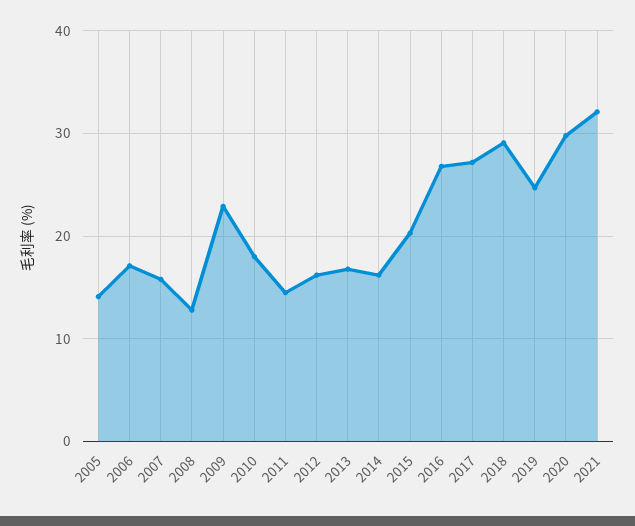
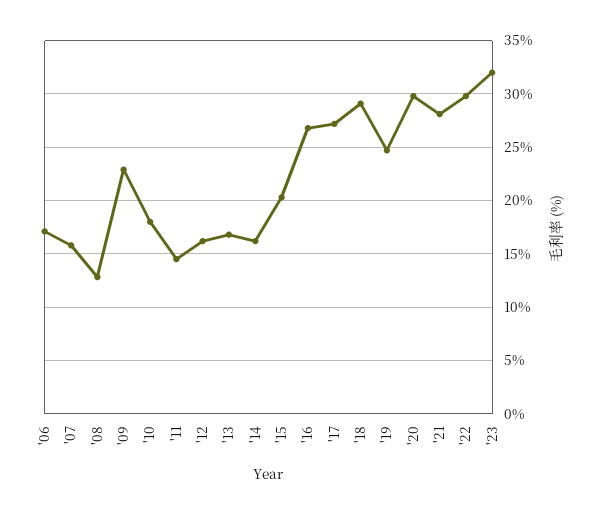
2005: 14 -> none
2021: 32 -> 28
'22: none -> 30
'23: none -> 32

